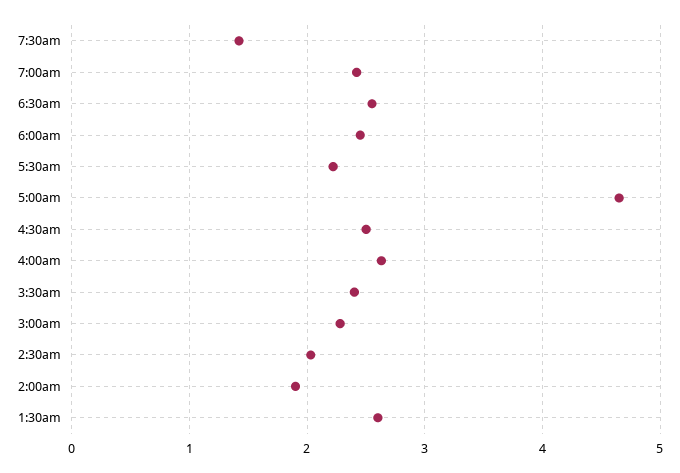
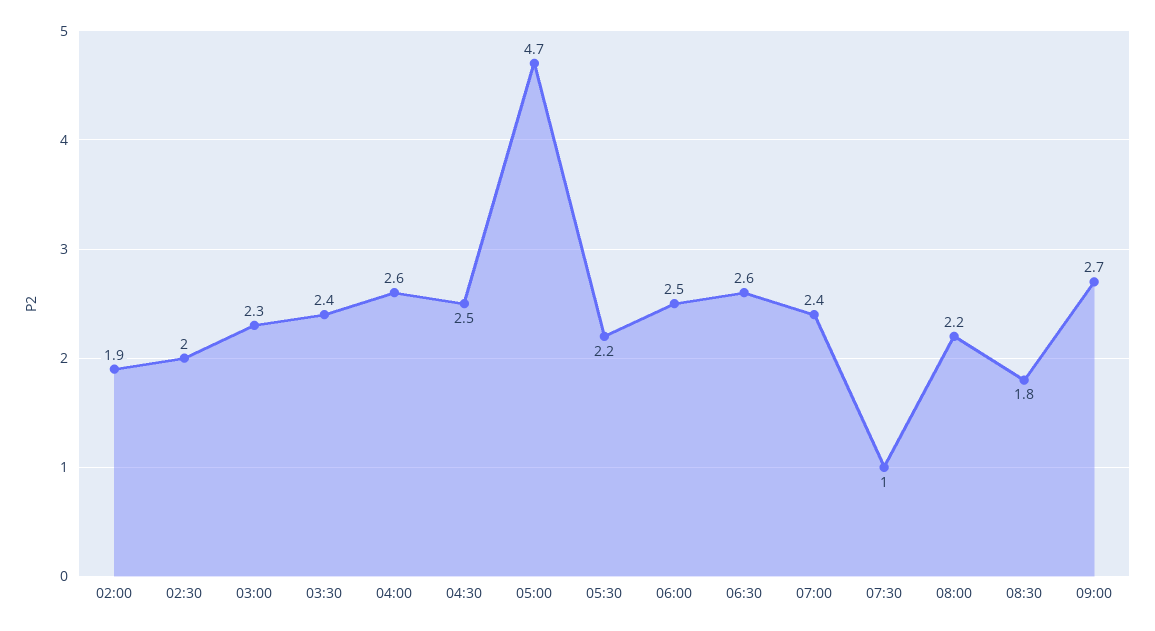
7:30am: 1.4 -> 1
1:30am: 2.6 -> none
08:00: none -> 2.2
08:30: none -> 1.8
09:00: none -> 2.7

